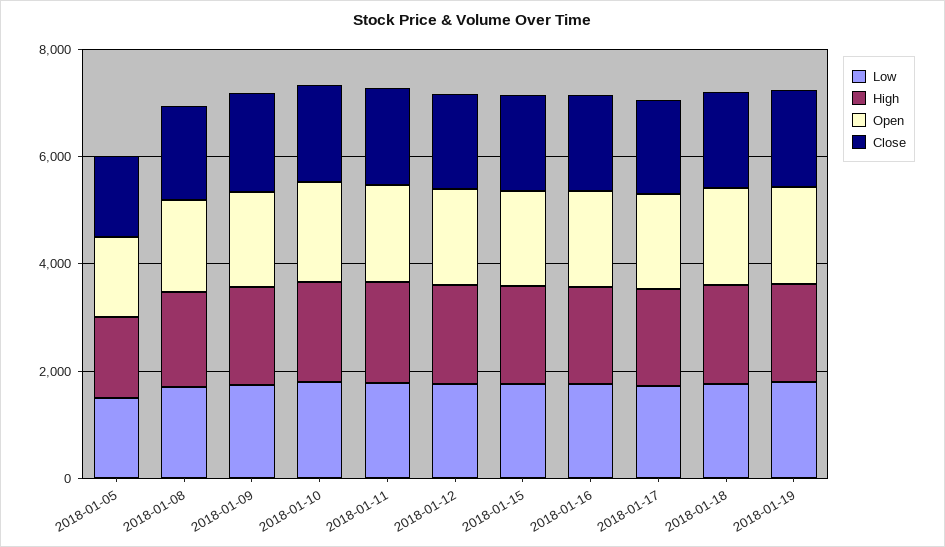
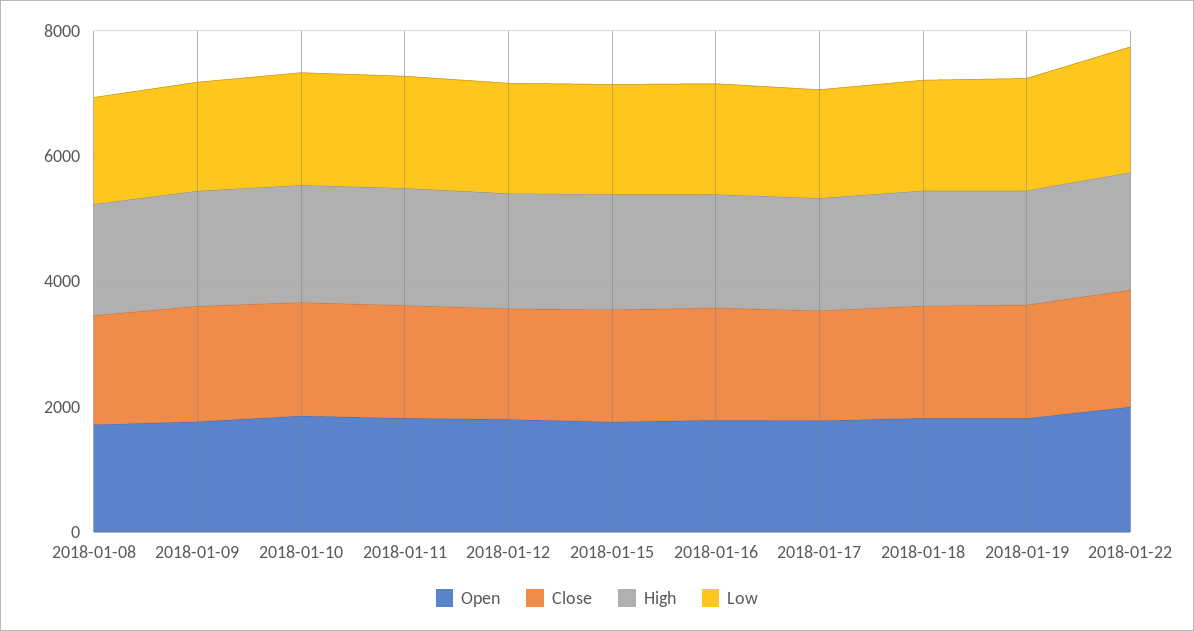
Low, 2018-01-05: 1500 -> none
High, 2018-01-05: 1500 -> none
Open, 2018-01-05: 1500 -> none
Close, 2018-01-05: 1500 -> none
Open, 2018-01-22: none -> 2000
Close, 2018-01-22: none -> 2000
High, 2018-01-22: none -> 2000
Low, 2018-01-22: none -> 2000

